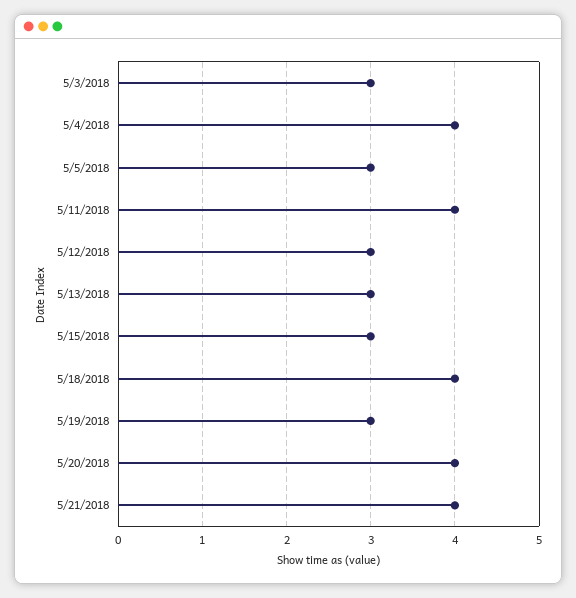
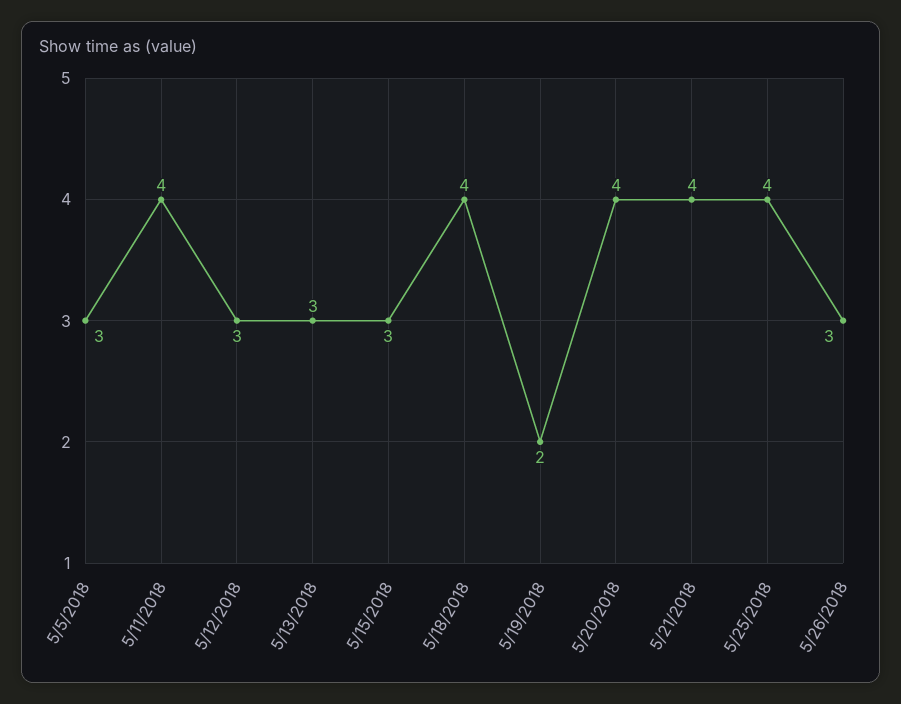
5/3/2018: 3 -> none
5/4/2018: 4 -> none
5/19/2018: 3 -> 2
5/25/2018: none -> 4
5/26/2018: none -> 3

